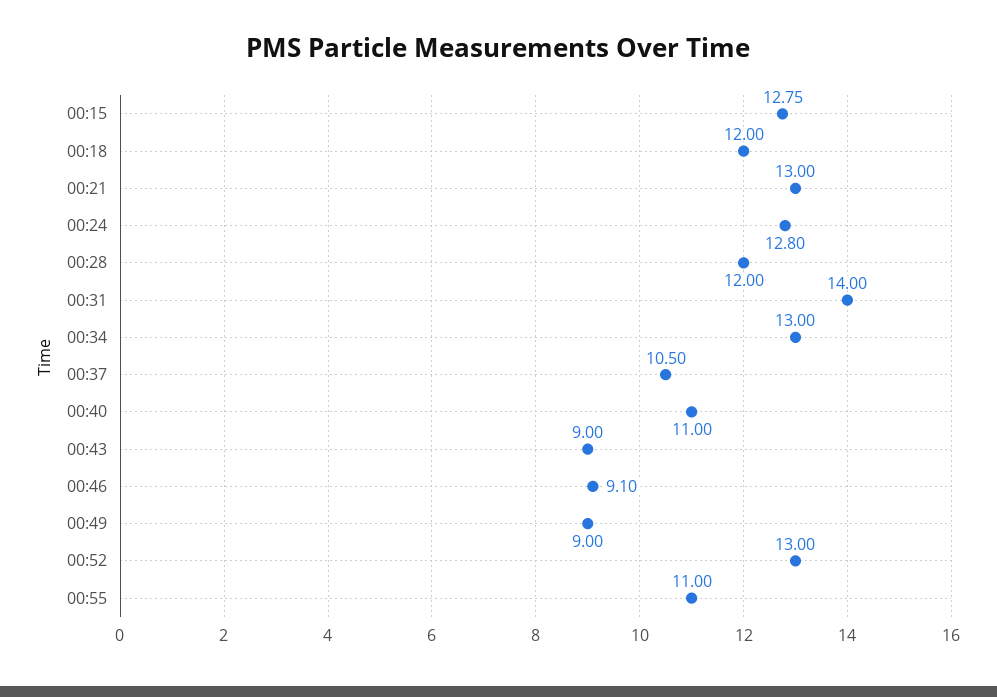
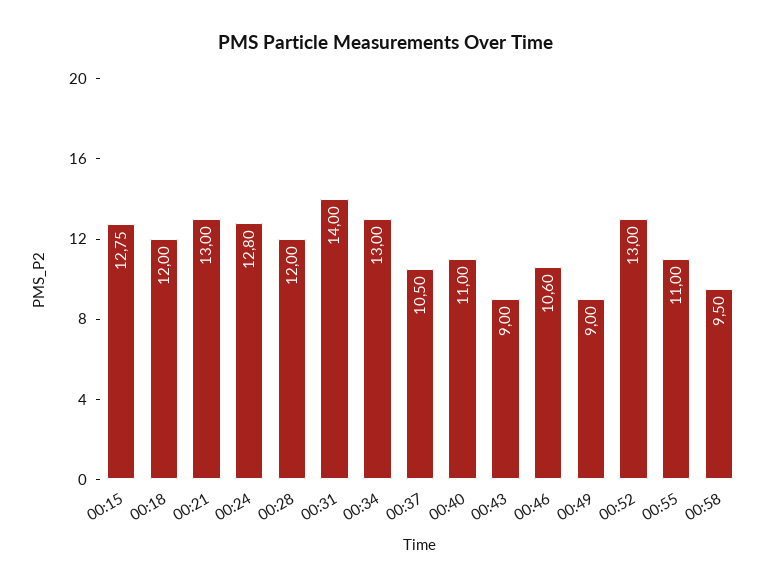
00:46: 9.1 -> 10.6
00:58: none -> 9.5

